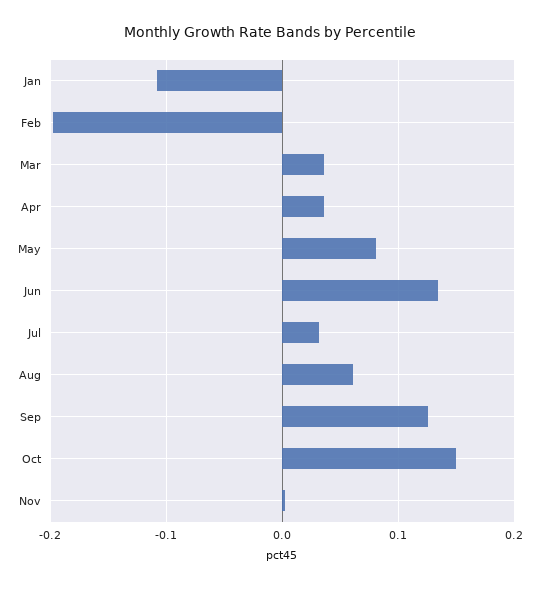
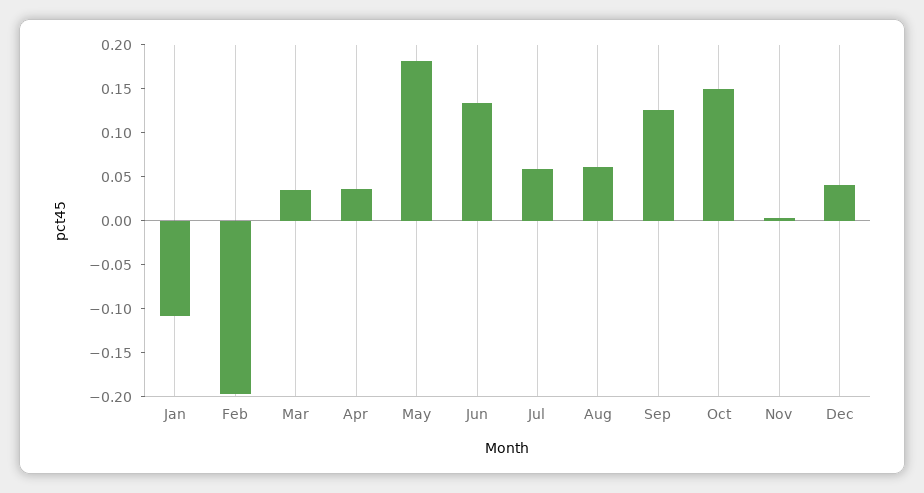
May: 0.08 -> 0.18
Jul: 0.03 -> 0.06
Dec: none -> 0.04

